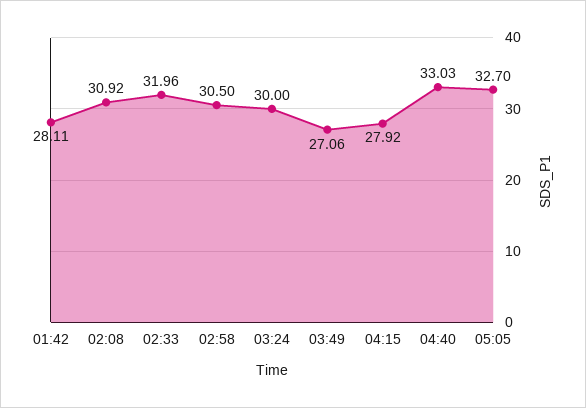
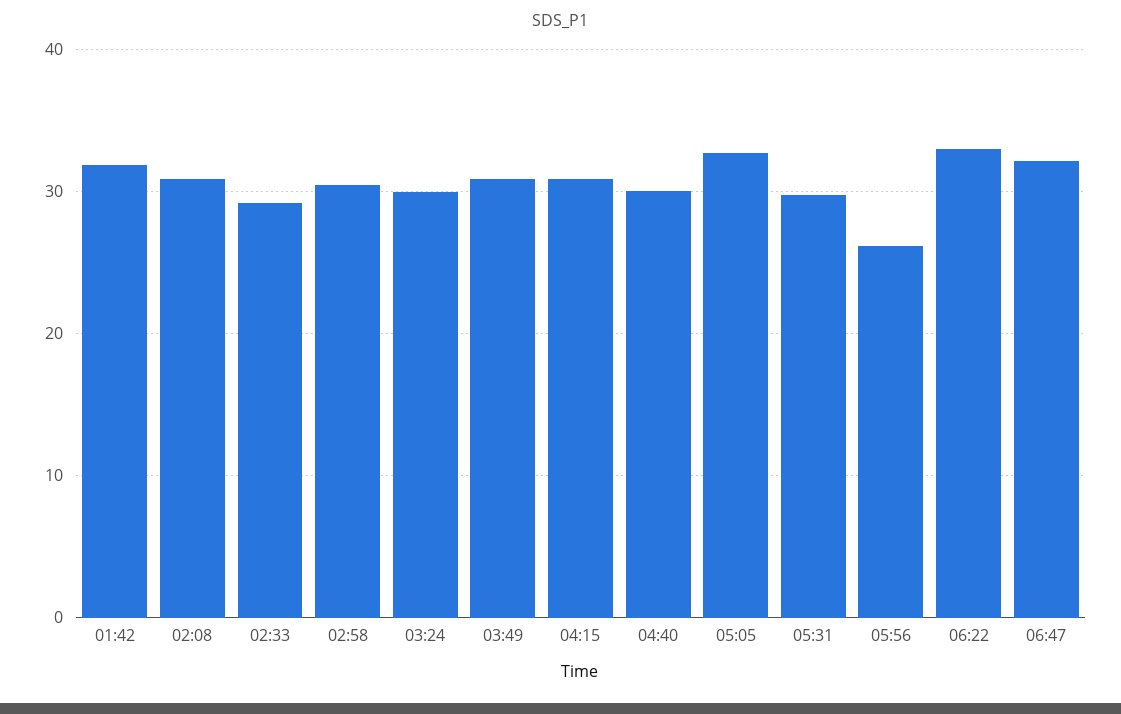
01:42: 28.11 -> 32
02:33: 31.96 -> 29
03:49: 27.06 -> 31
04:15: 27.92 -> 31
04:40: 33.03 -> 30
05:31: none -> 30
05:56: none -> 26
06:22: none -> 33
06:47: none -> 32

